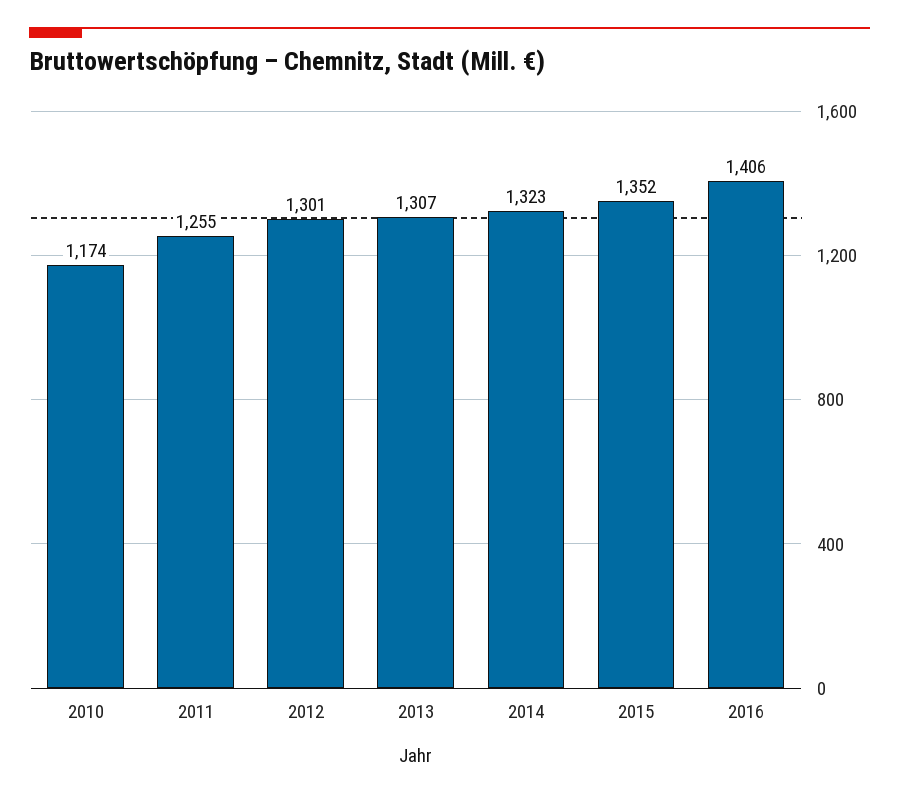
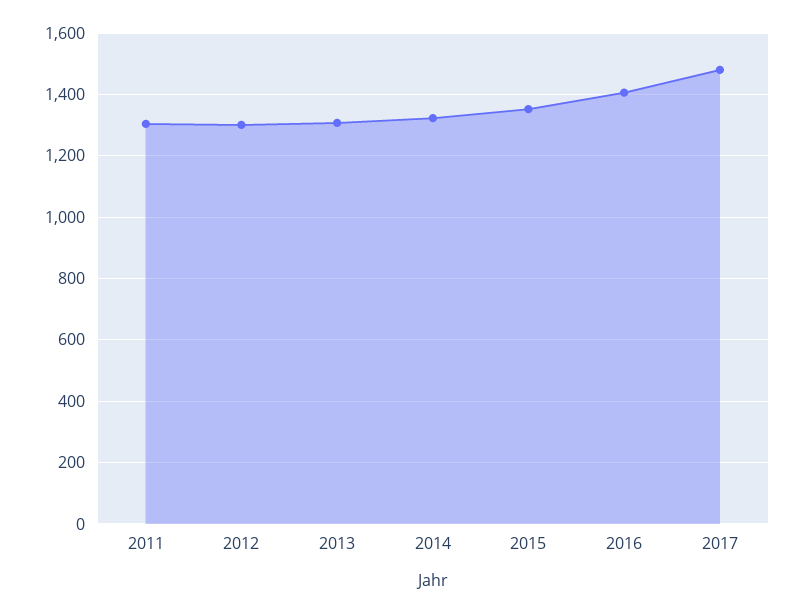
2010: 1174 -> none
2011: 1255 -> 1300
2017: none -> 1480

